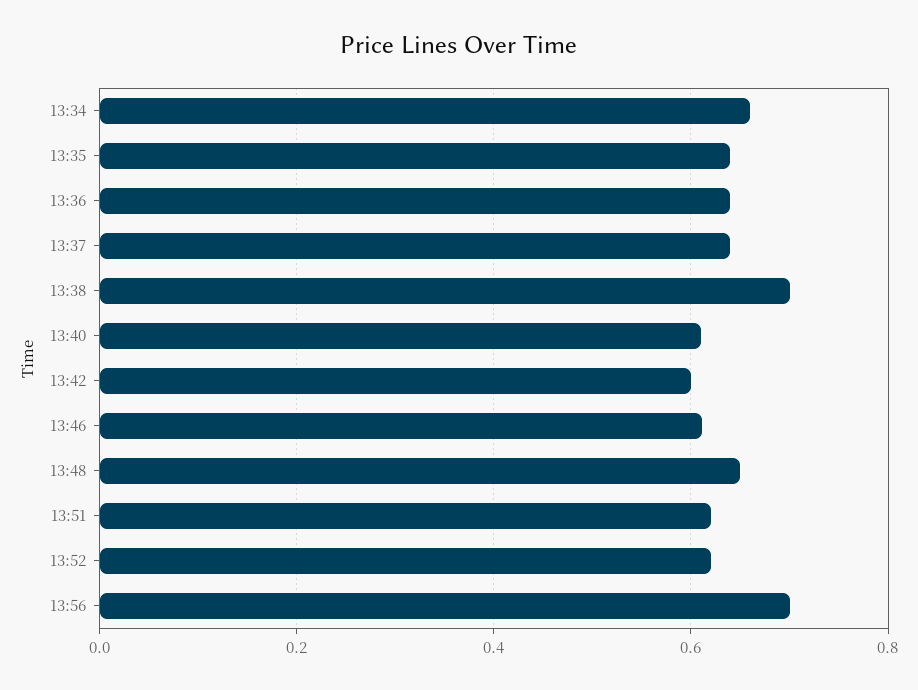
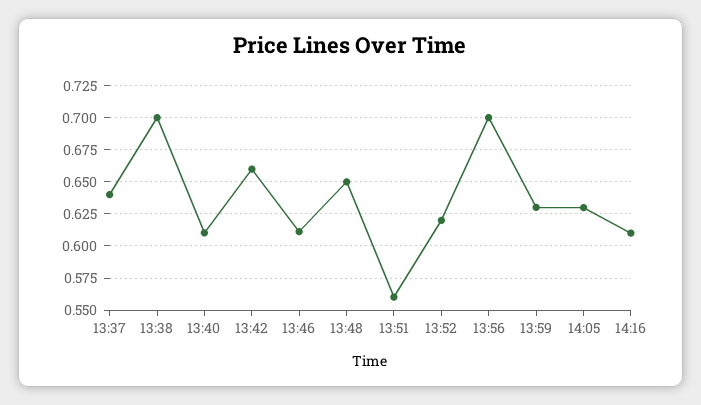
13:34: 0.66 -> none
13:35: 0.64 -> none
13:36: 0.64 -> none
13:42: 0.6 -> 0.66
13:51: 0.62 -> 0.56
13:59: none -> 0.63
14:05: none -> 0.63
14:16: none -> 0.61

